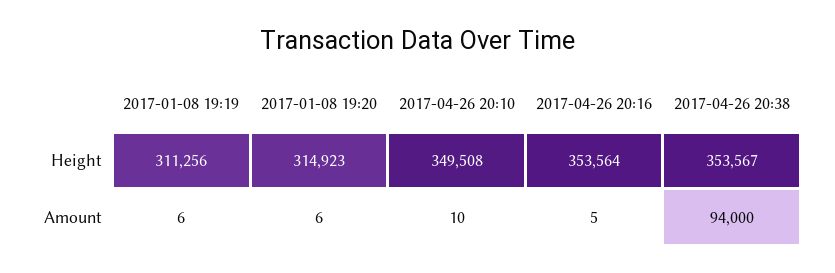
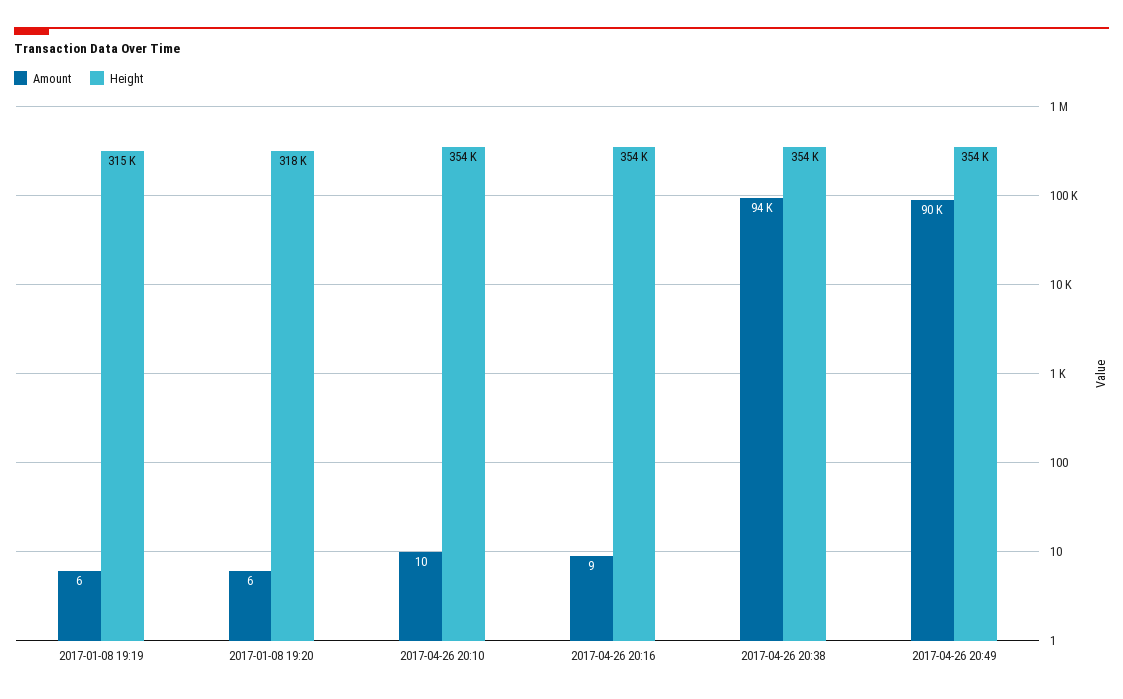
Height, 2017-01-08 19:19: 311256 -> 315000
Height, 2017-01-08 19:20: 314923 -> 318000
Height, 2017-04-26 20:10: 349508 -> 354000
Amount, 2017-04-26 20:16: 5 -> 9
Amount, 2017-04-26 20:49: none -> 90000
Height, 2017-04-26 20:49: none -> 354000

